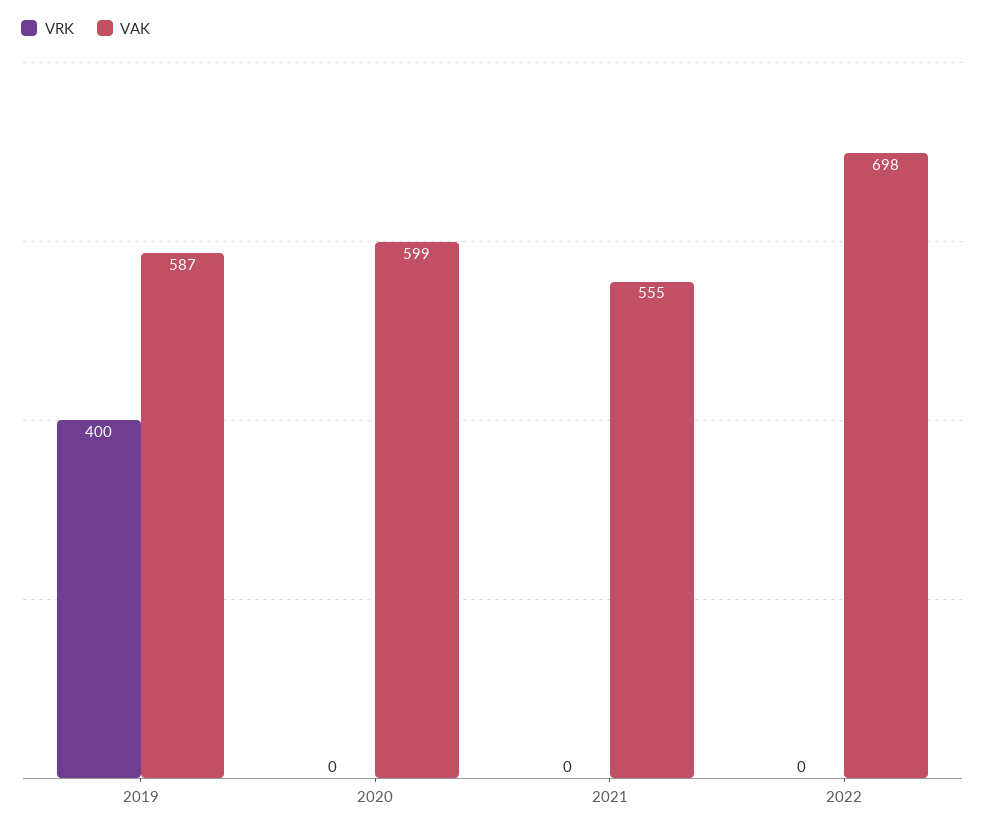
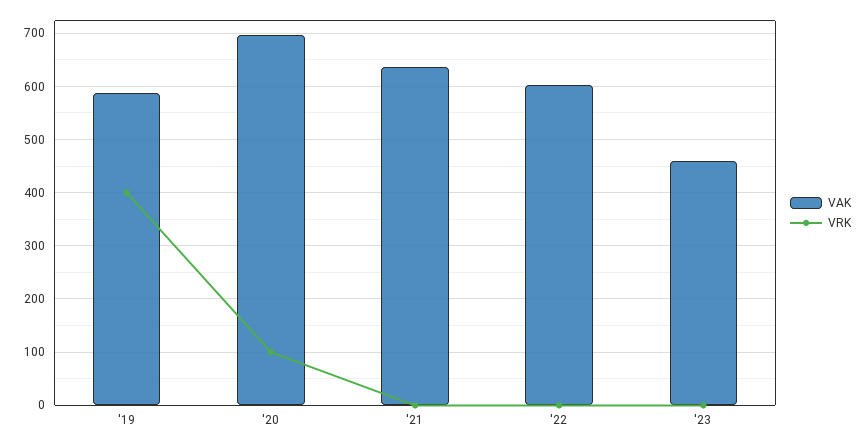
VRK, 2020: 0 -> 100
VAK, 2020: 599 -> 700
VAK, 2021: 555 -> 640
VAK, 2022: 698 -> 600
VAK, '23: none -> 460
VRK, '23: none -> 0

